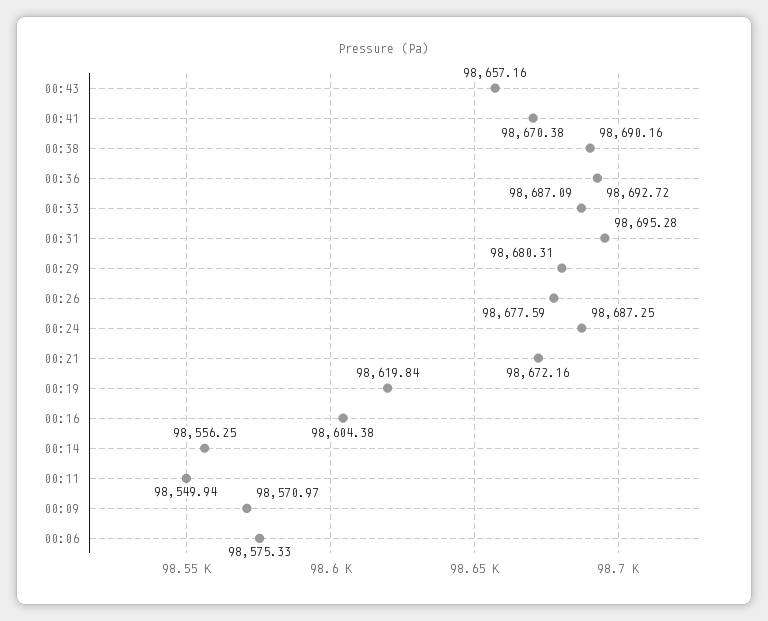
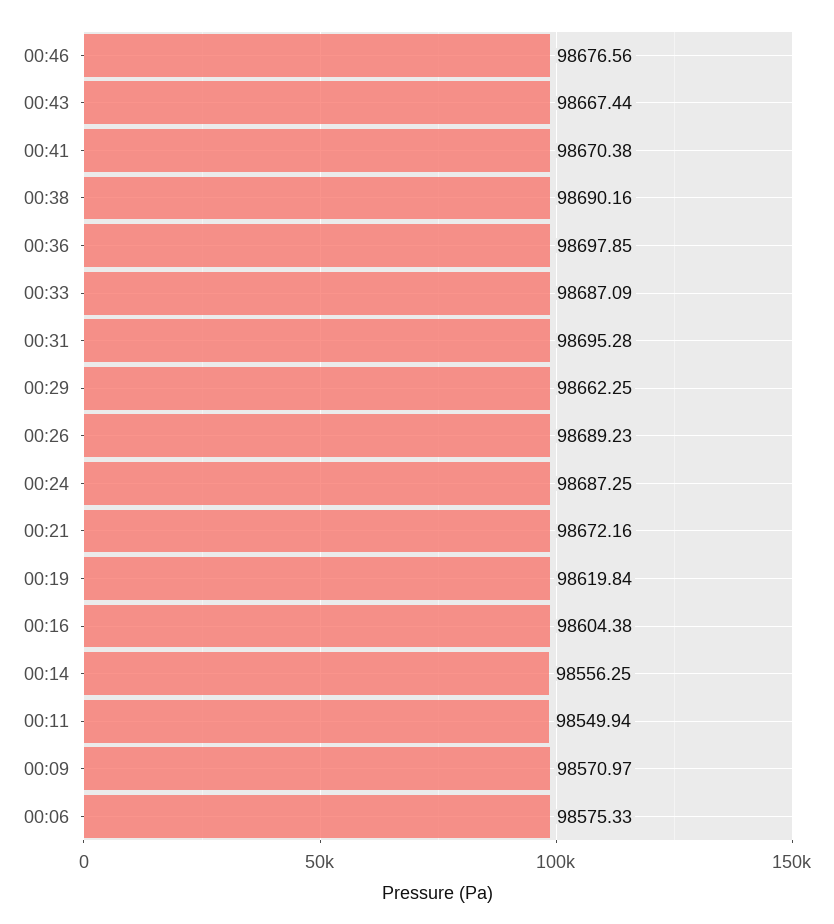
00:43: 98657.16 -> 98667.44
00:36: 98692.72 -> 98697.85
00:29: 98680.31 -> 98662.25
00:26: 98677.59 -> 98689.23
00:46: none -> 98676.56

